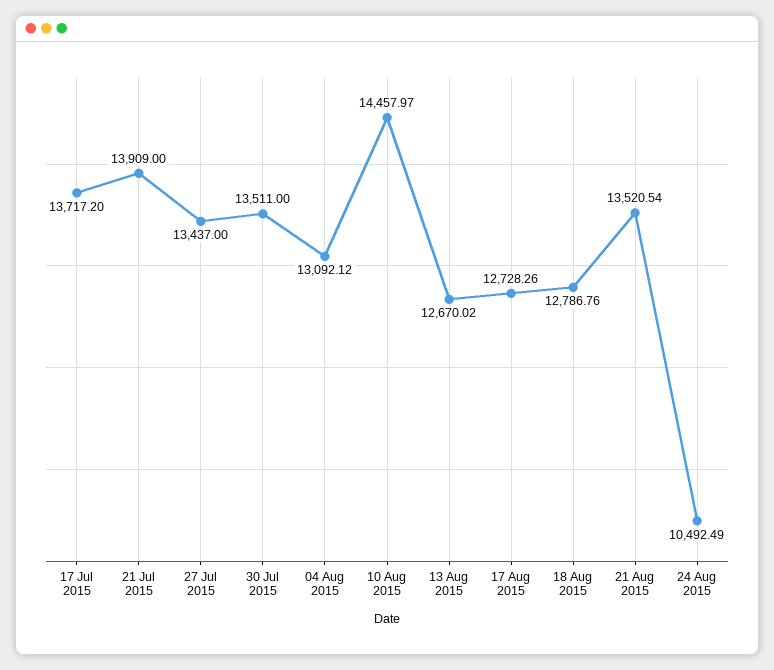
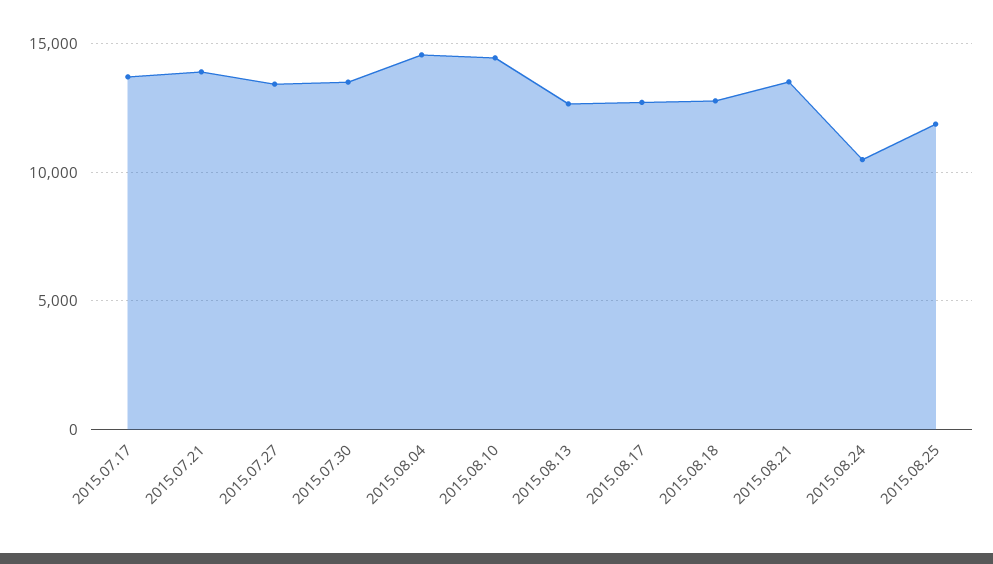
04 Aug 2015: 13092.12 -> 14500
2015.08.25: none -> 12000

